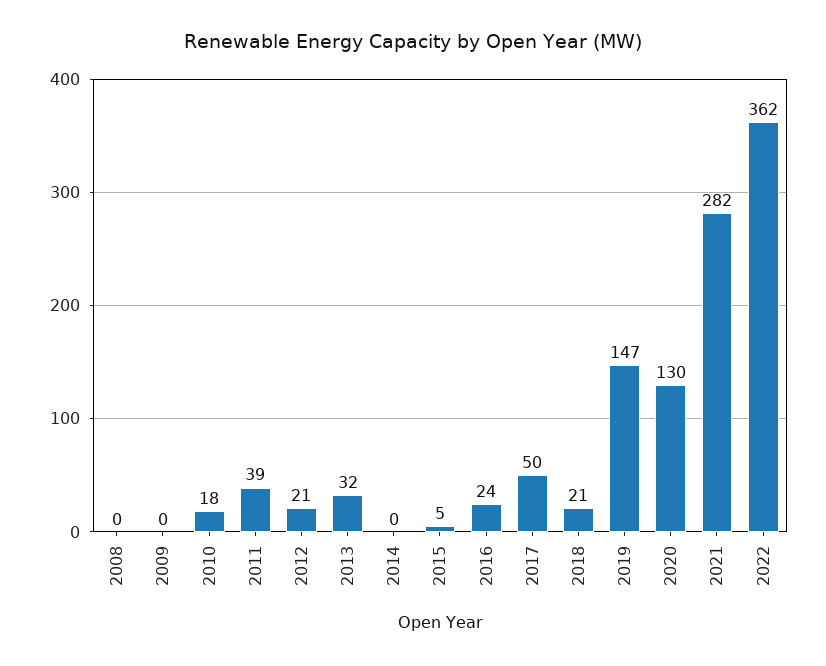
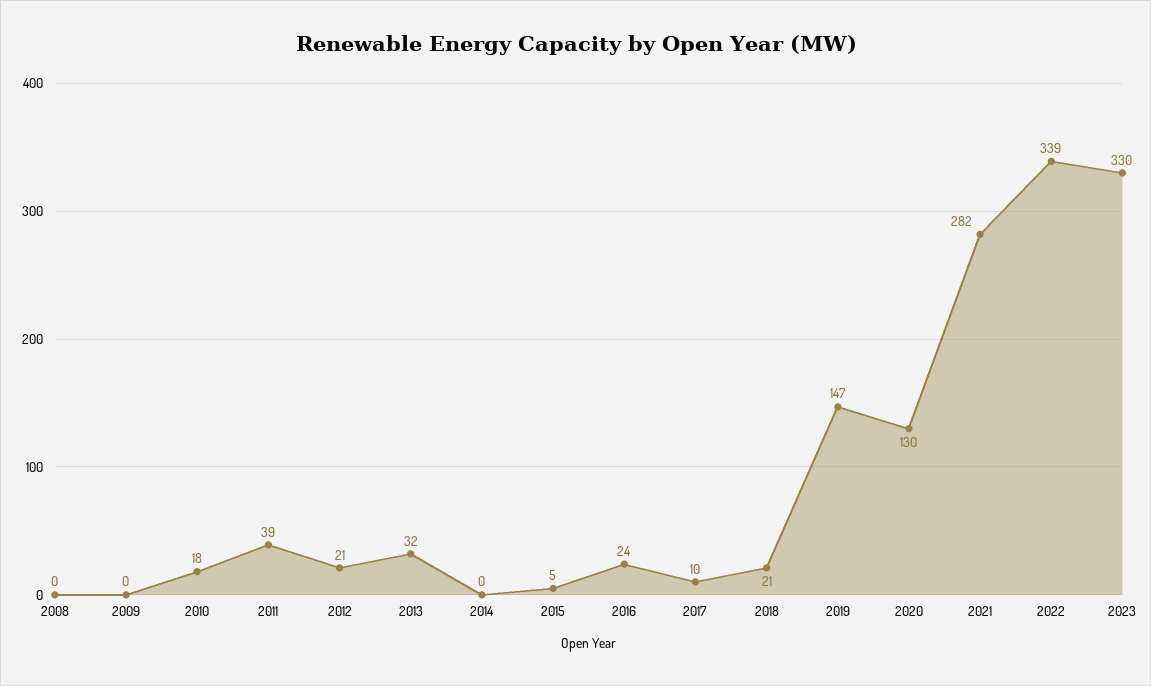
2017: 50 -> 10
2022: 362 -> 339
2023: none -> 330

